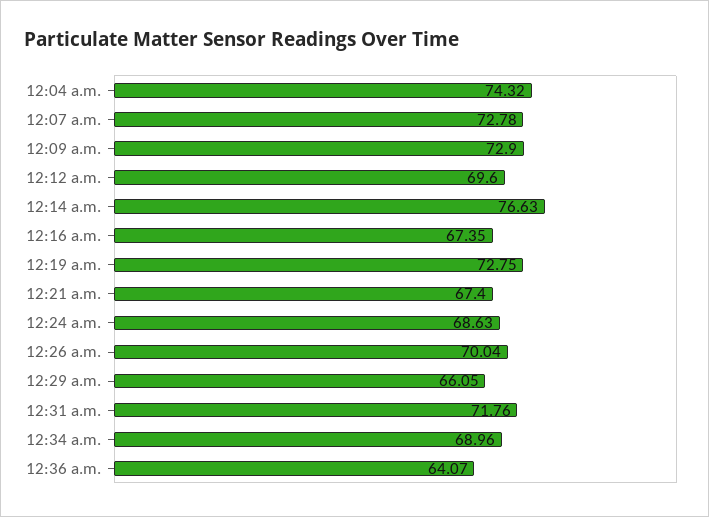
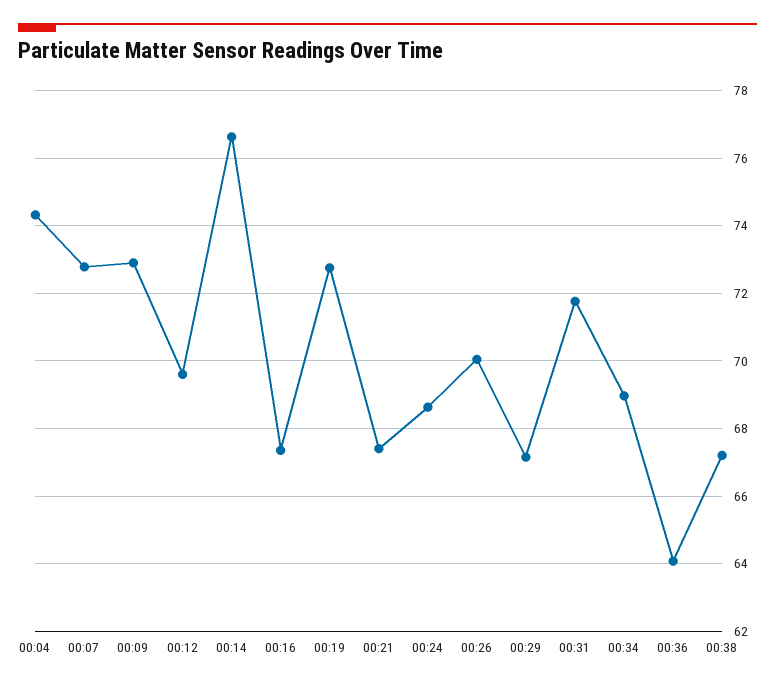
12:29 a.m.: 66.05 -> 67.2
00:38: none -> 67.2

